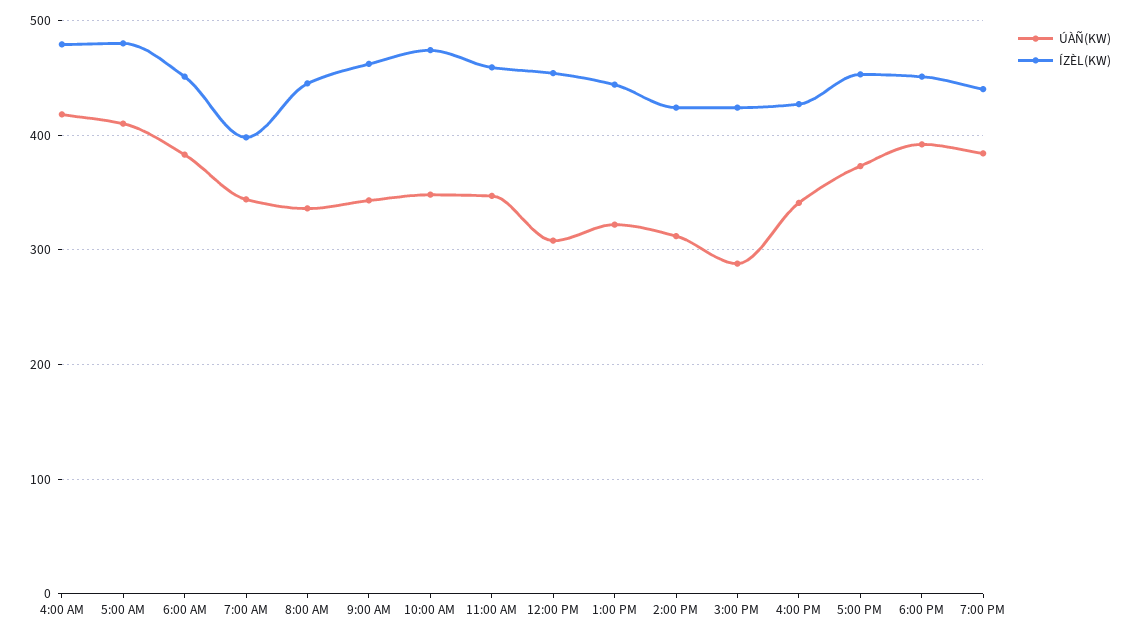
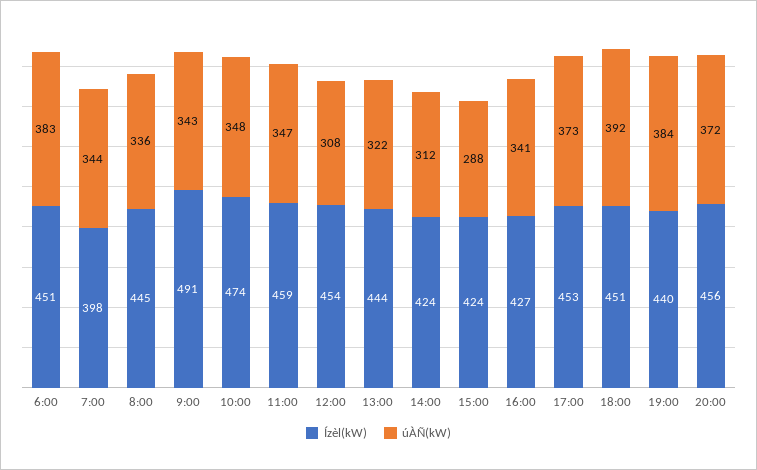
ÚÀÑ(KW), 4:00 AM: 420 -> none
ÍZÈL(KW), 4:00 AM: 480 -> none
ÚÀÑ(KW), 5:00 AM: 410 -> none
ÍZÈL(KW), 5:00 AM: 480 -> none
ÍZÈL(KW), 9:00 AM: 460 -> 491
ÍZÈL(KW), 20:00: none -> 456
ÚÀÑ(KW), 20:00: none -> 372

